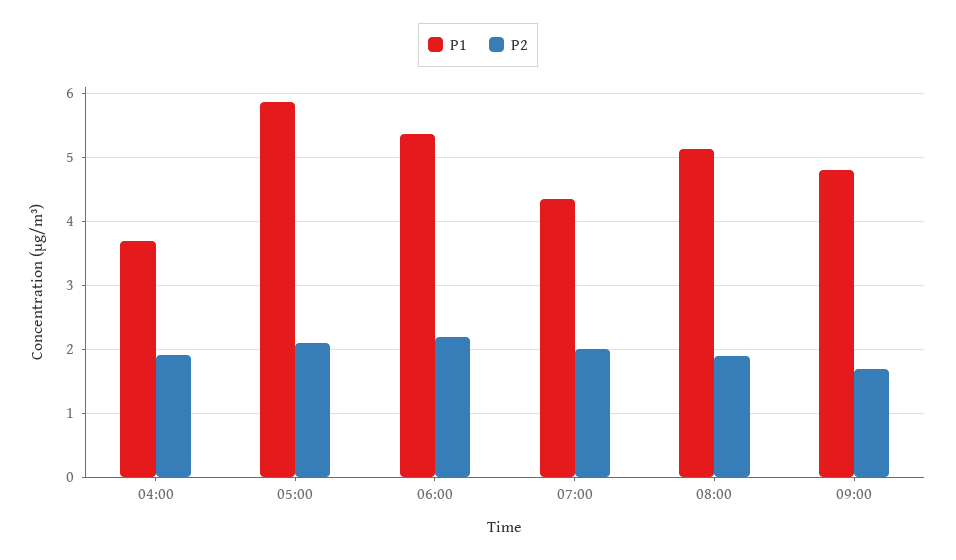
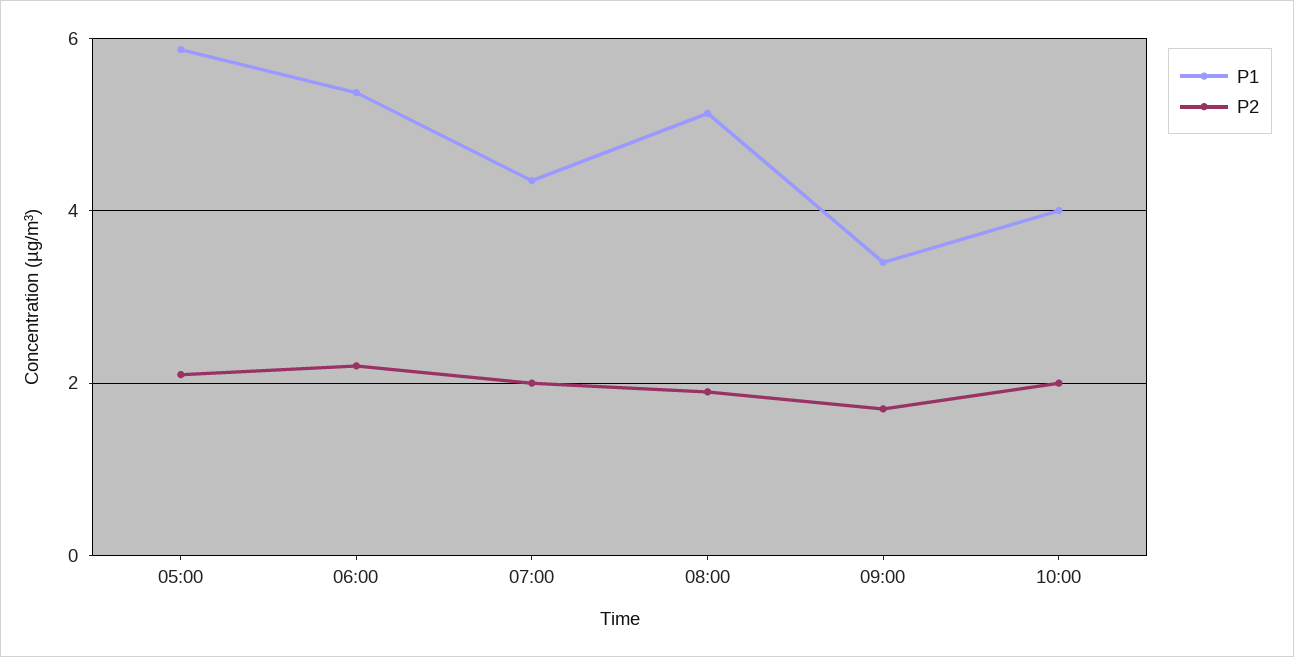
P1, 04:00: 3.7 -> none
P2, 04:00: 1.9 -> none
P1, 09:00: 4.8 -> 3.4
P1, 10:00: none -> 4
P2, 10:00: none -> 2

